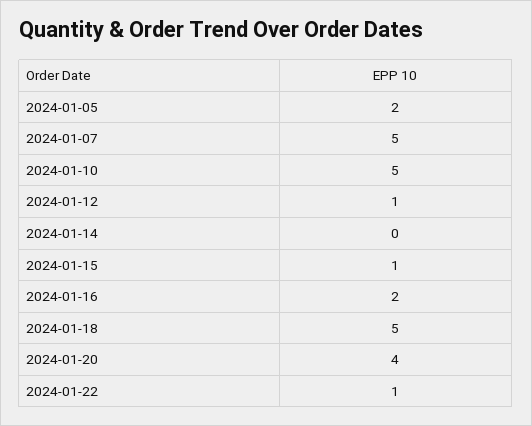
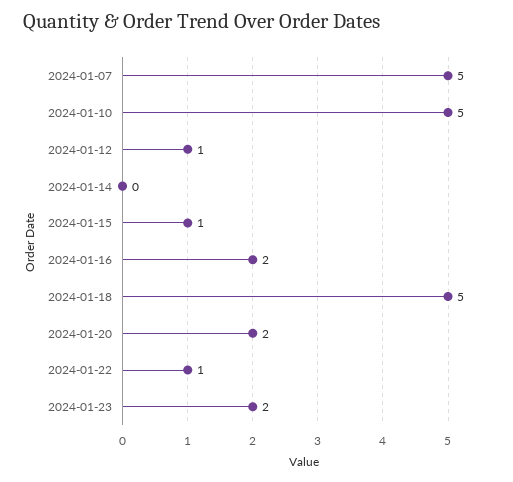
2024-01-05: 2 -> none
2024-01-20: 4 -> 2
2024-01-23: none -> 2

